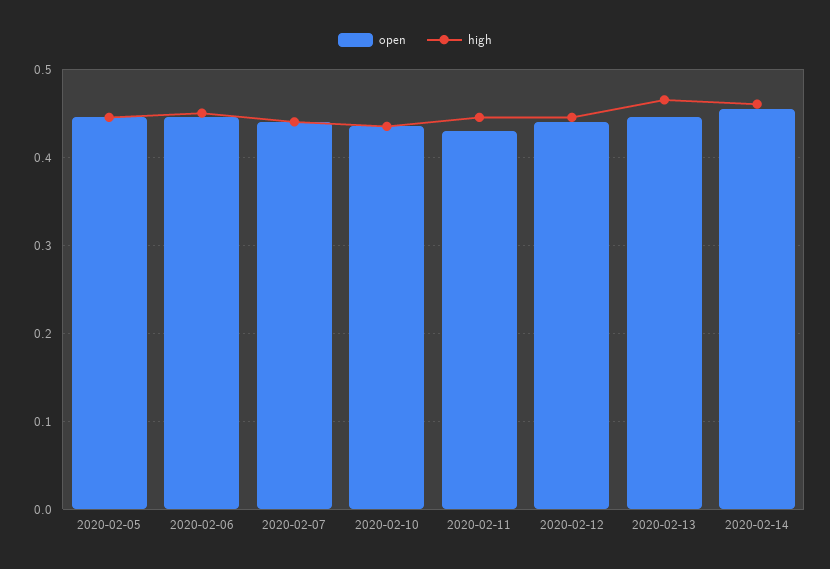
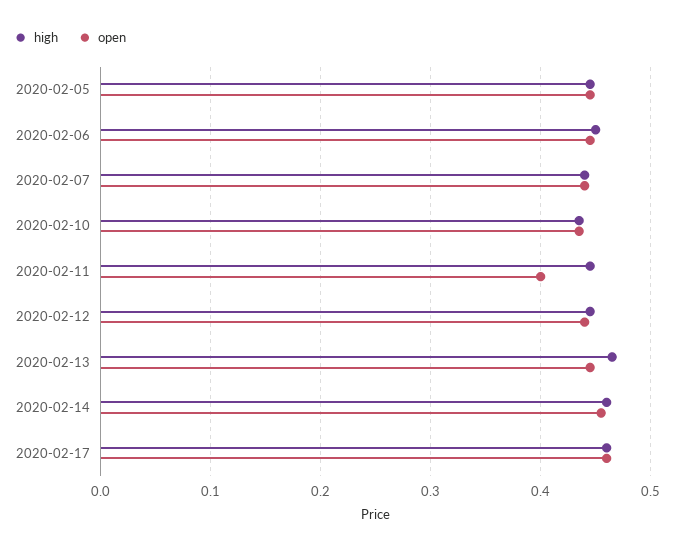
open, 2020-02-11: 0.43 -> 0.4
high, 2020-02-17: none -> 0.46
open, 2020-02-17: none -> 0.46

